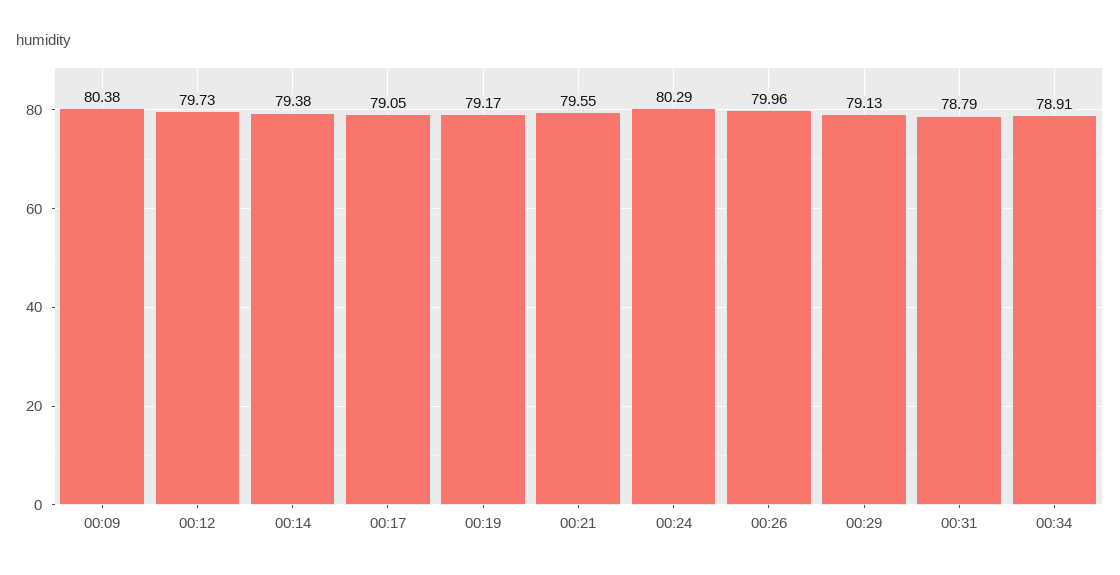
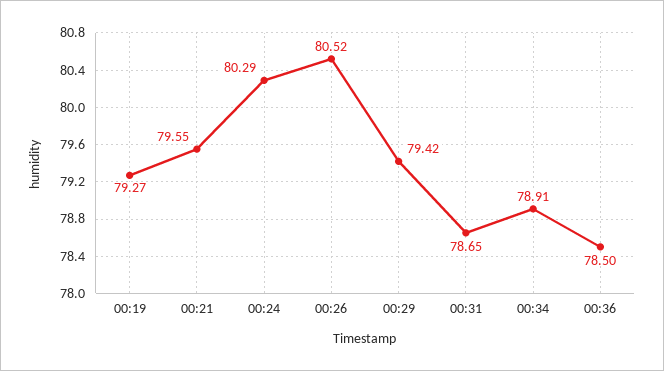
00:09: 80.38 -> none
00:12: 79.73 -> none
00:14: 79.38 -> none
00:17: 79.05 -> none
00:19: 79.17 -> 79.27
00:26: 79.96 -> 80.52
00:29: 79.13 -> 79.42
00:31: 78.79 -> 78.65
00:36: none -> 78.5

